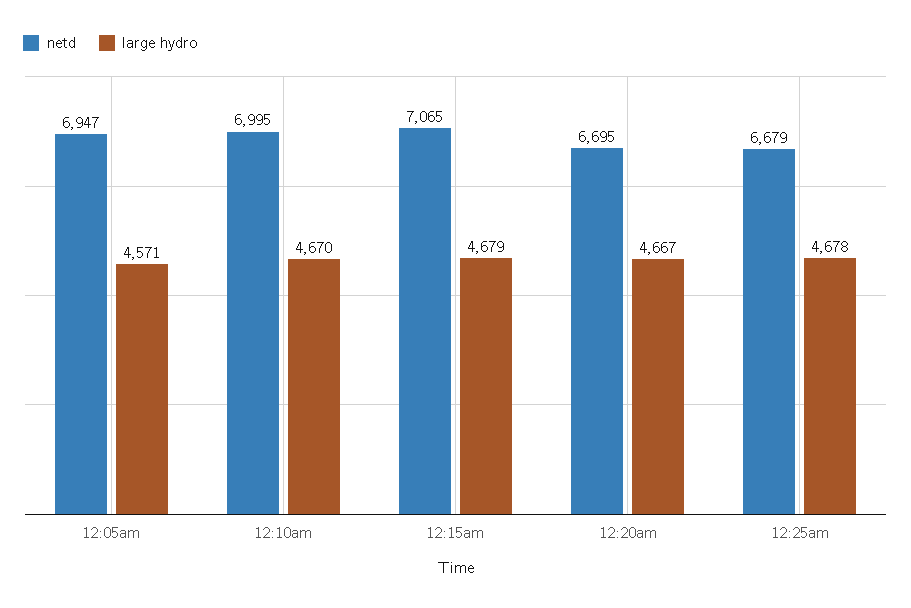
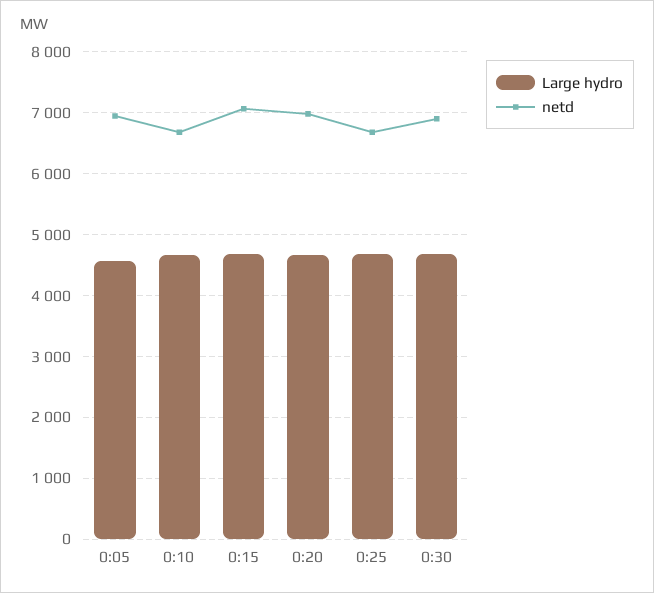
netd, 12:10am: 6995 -> 6700
netd, 12:20am: 6695 -> 7000
large hydro, 0:30: none -> 4700
netd, 0:30: none -> 6900

